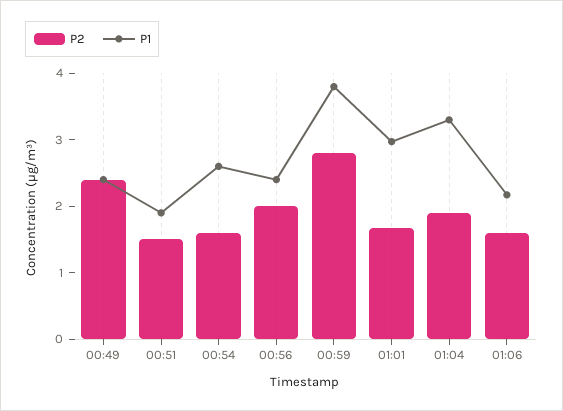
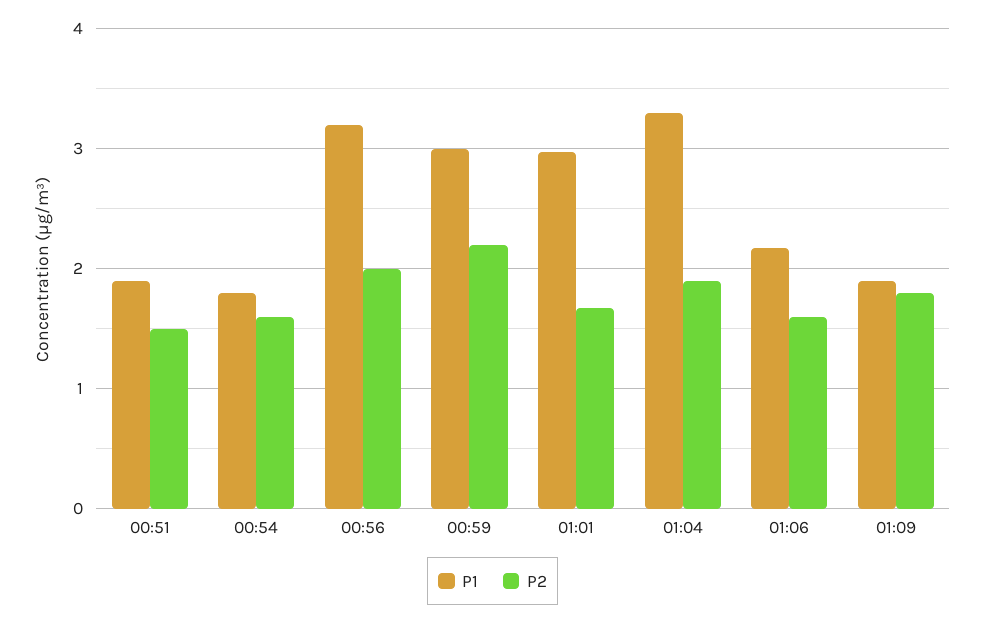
P2, 00:49: 2.4 -> none
P1, 00:49: 2.4 -> none
P1, 00:54: 2.6 -> 1.8
P1, 00:56: 2.4 -> 3.2
P2, 00:59: 2.8 -> 2.2
P1, 00:59: 3.8 -> 3
P1, 01:09: none -> 1.9
P2, 01:09: none -> 1.8

